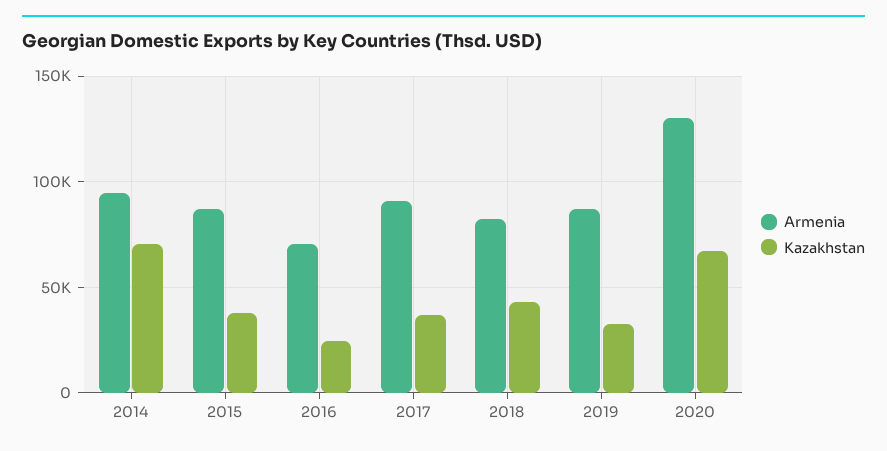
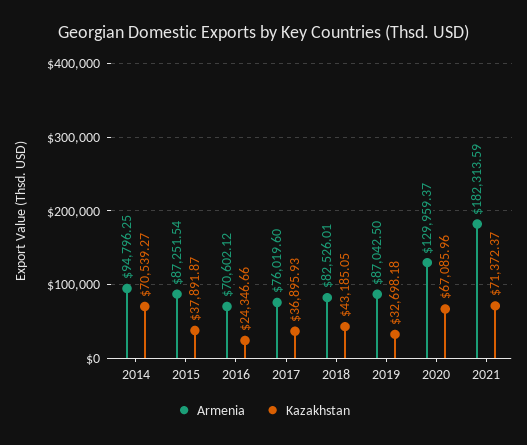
Armenia, 2017: 90000 -> 76019.6
Armenia, 2021: none -> 182313.59
Kazakhstan, 2021: none -> 71372.37

